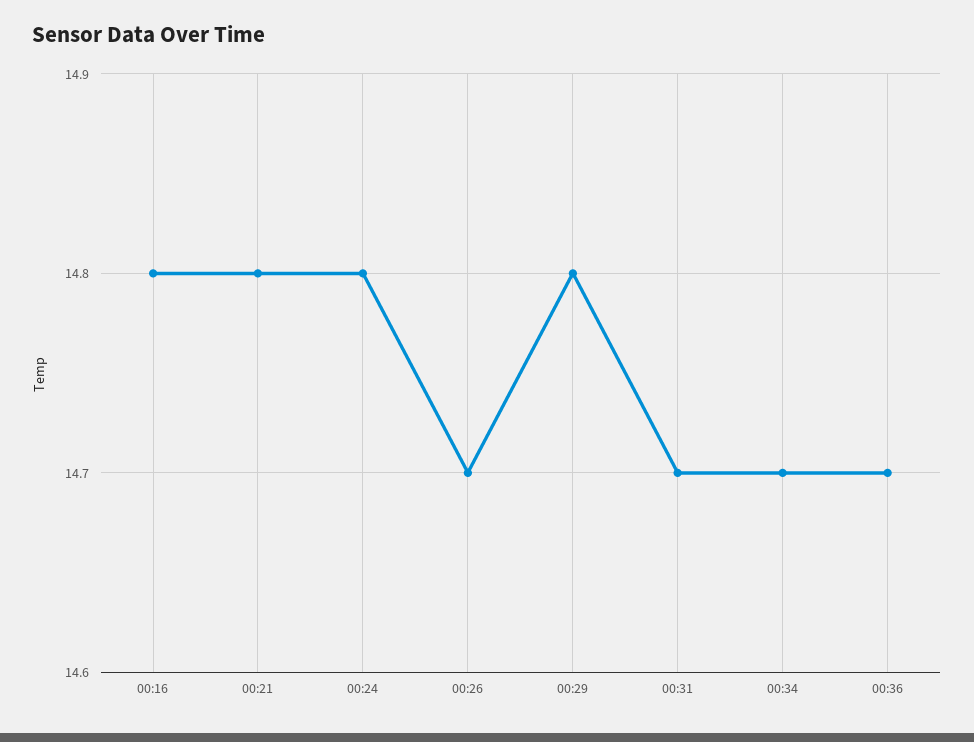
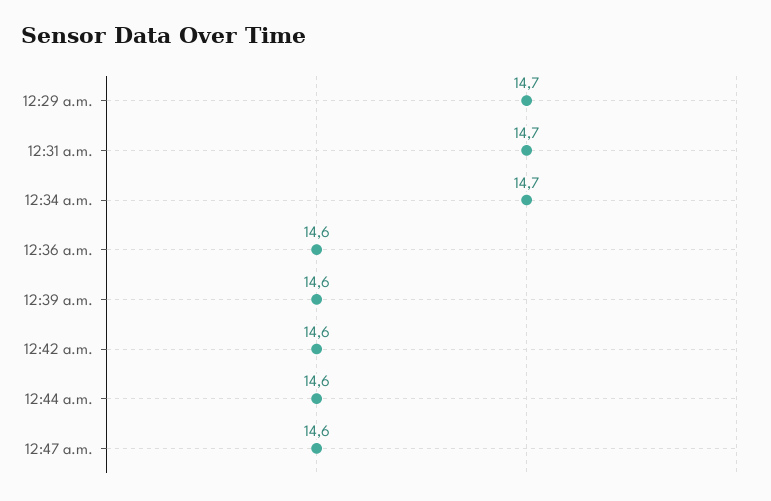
00:16: 14.8 -> none
00:21: 14.8 -> none
00:24: 14.8 -> none
00:26: 14.7 -> none
00:29: 14.8 -> 14.7
00:36: 14.7 -> 14.6
12:39 a.m.: none -> 14.6
12:42 a.m.: none -> 14.6
12:44 a.m.: none -> 14.6
12:47 a.m.: none -> 14.6

